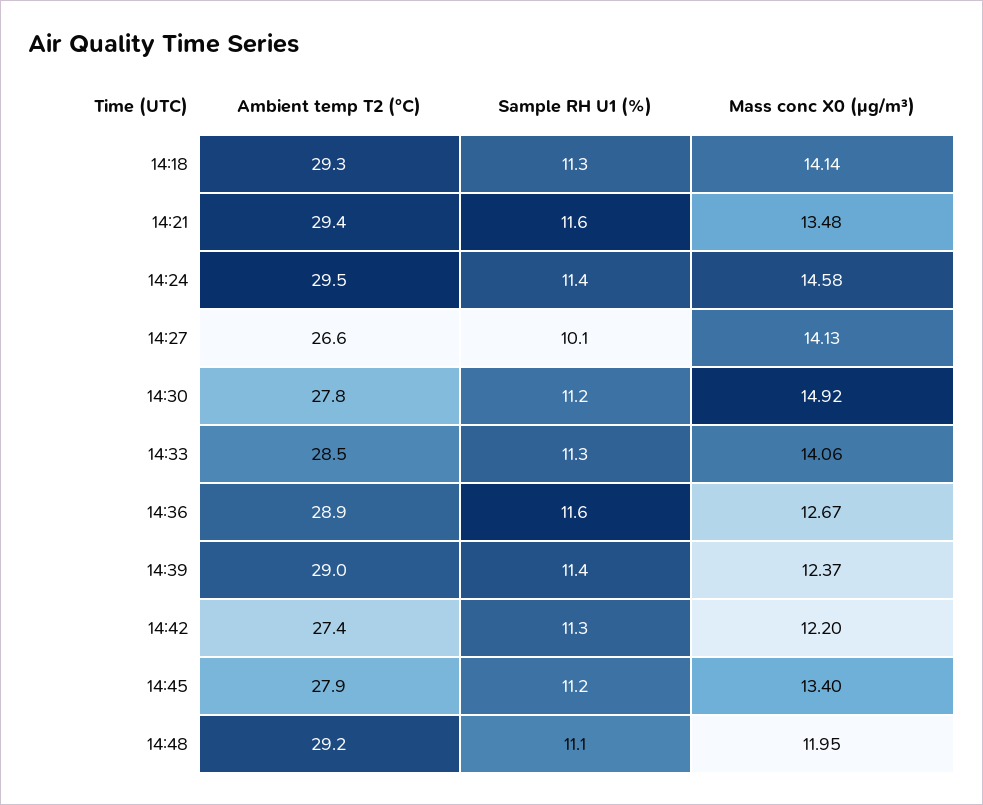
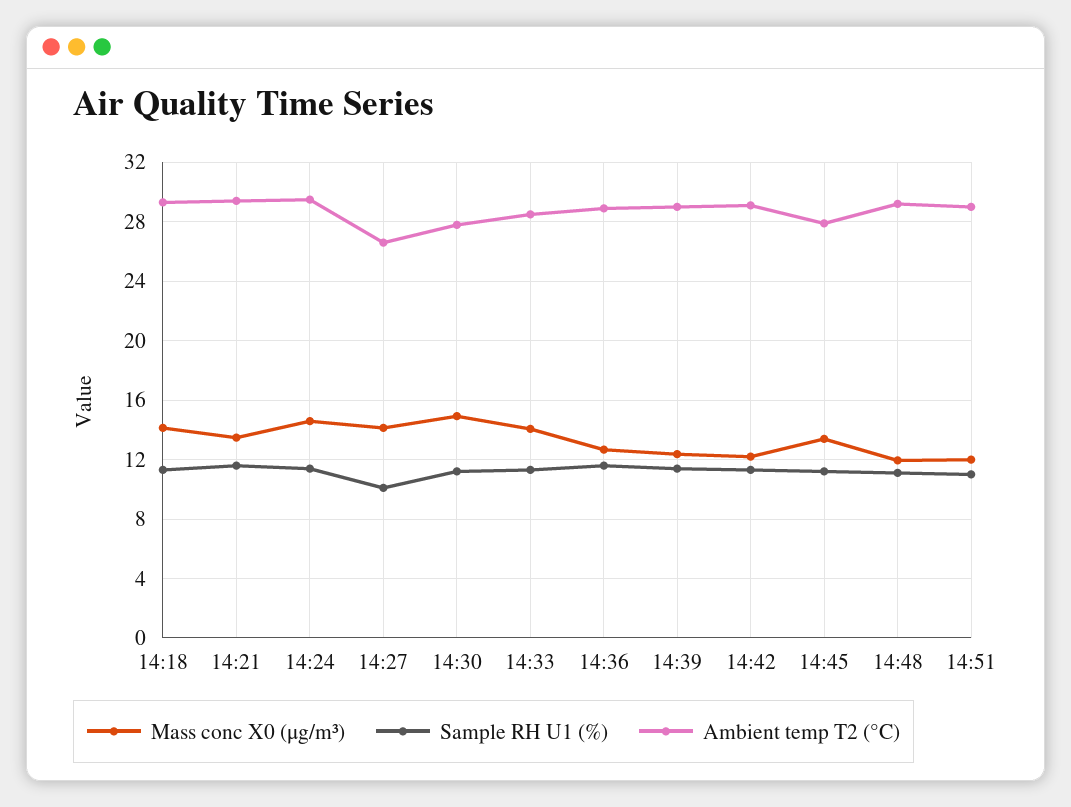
Ambient temp T2 (°C), 14:42: 27.4 -> 29
Mass conc X0 (μg/m³), 14:51: none -> 12
Sample RH U1 (%), 14:51: none -> 11
Ambient temp T2 (°C), 14:51: none -> 29

